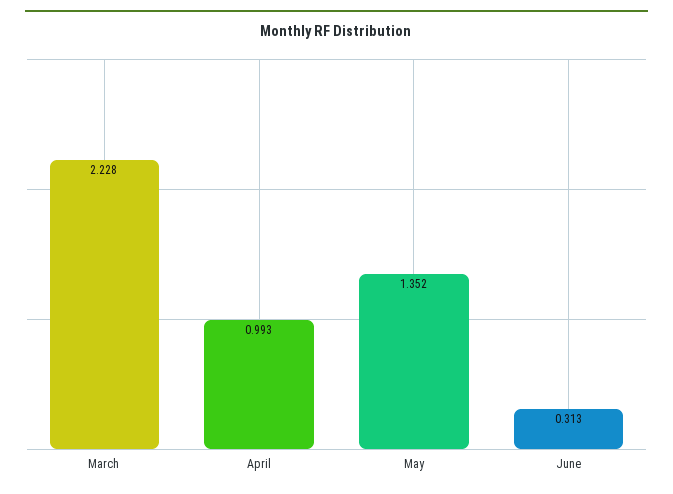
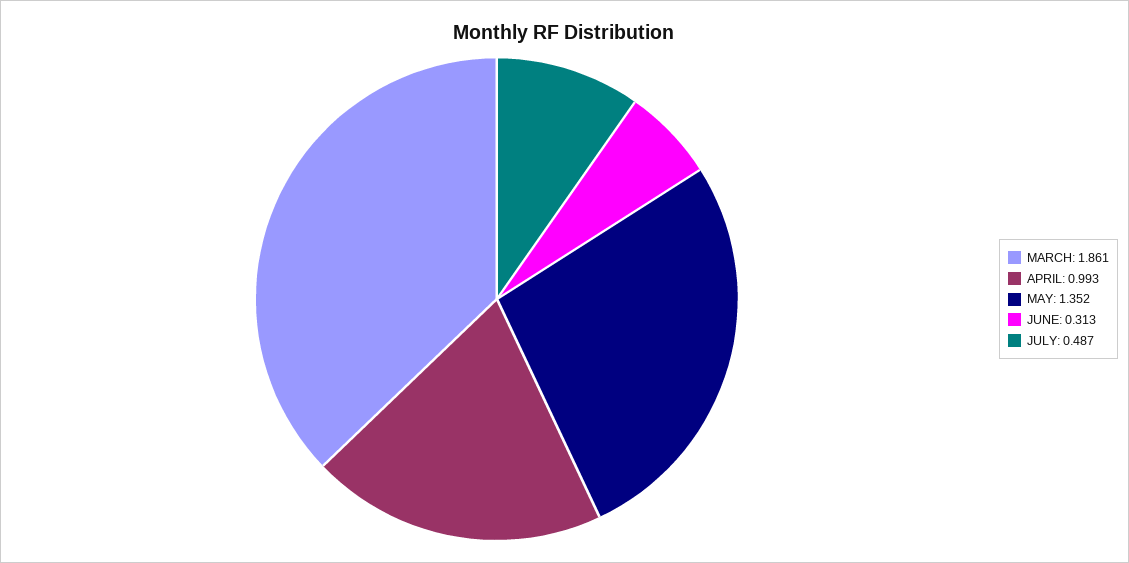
March: 2.228 -> 1.861
JULY: none -> 0.487

